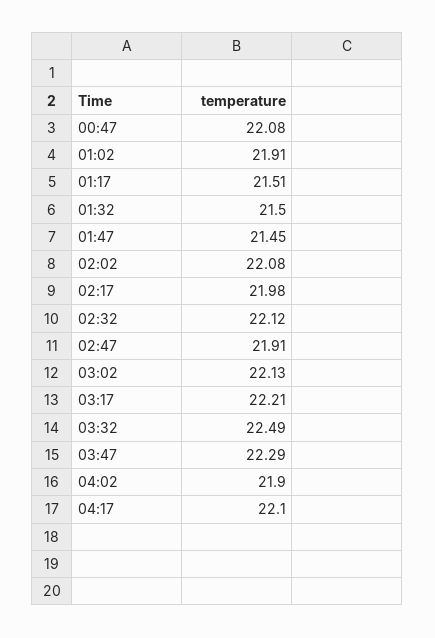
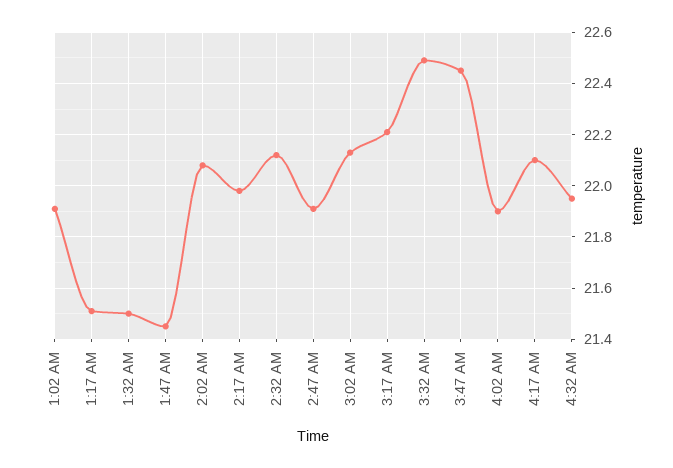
00:47: 22.08 -> none
03:47: 22.29 -> 22.45
4:32 AM: none -> 21.95

